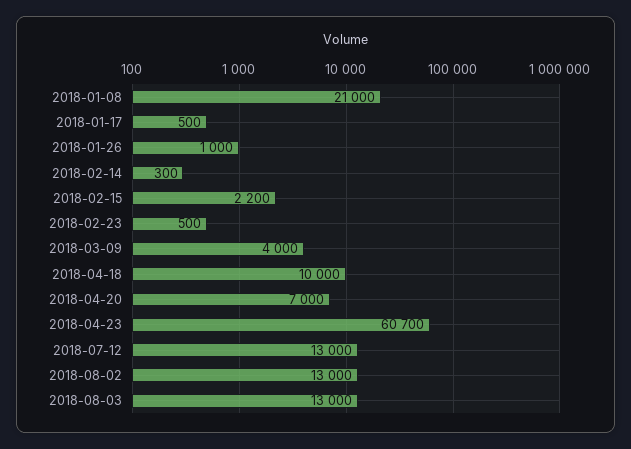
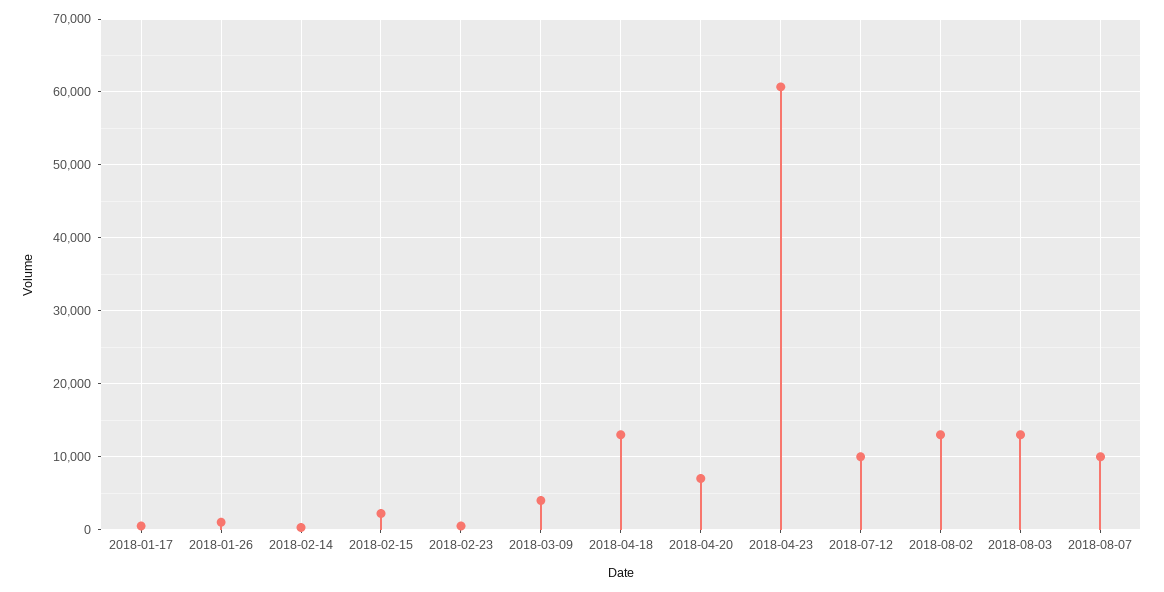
2018-01-08: 21000 -> none
2018-04-18: 10000 -> 13000
2018-07-12: 13000 -> 10000
2018-08-07: none -> 10000

